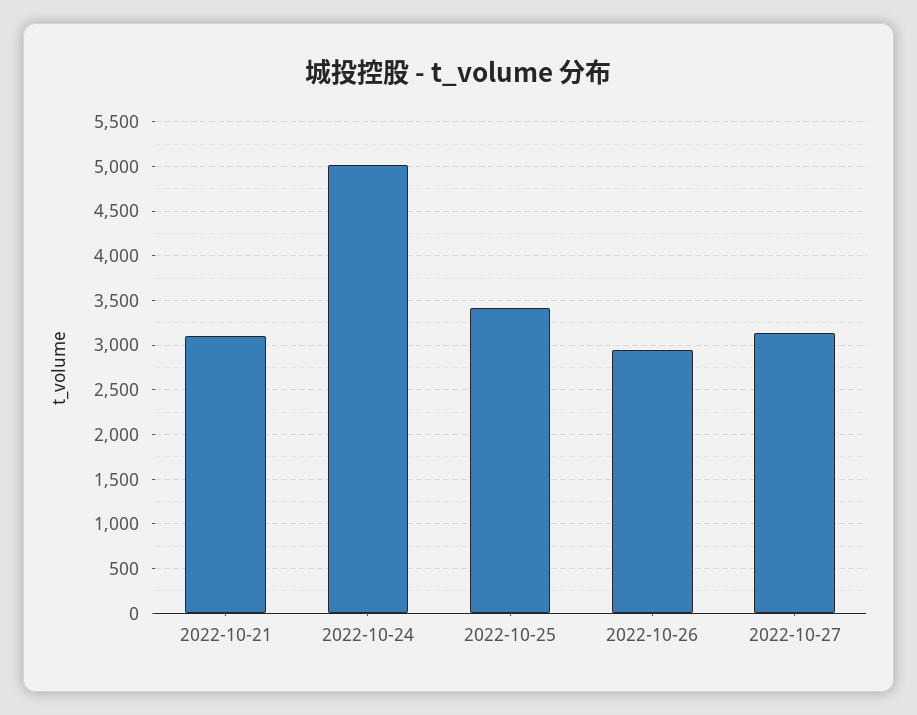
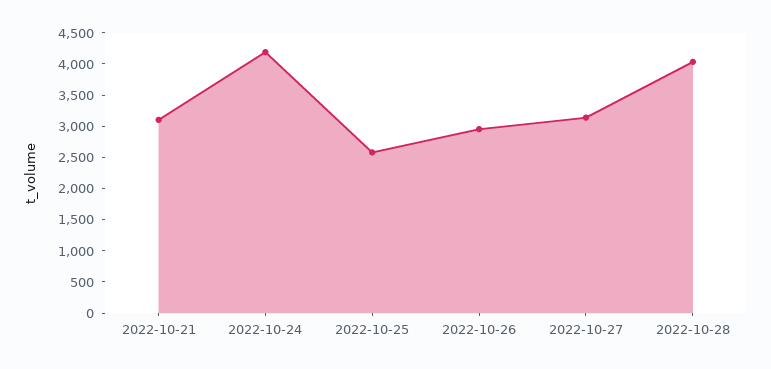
2022-10-24: 5000 -> 4250
2022-10-25: 3400 -> 2500
2022-10-28: none -> 4000

